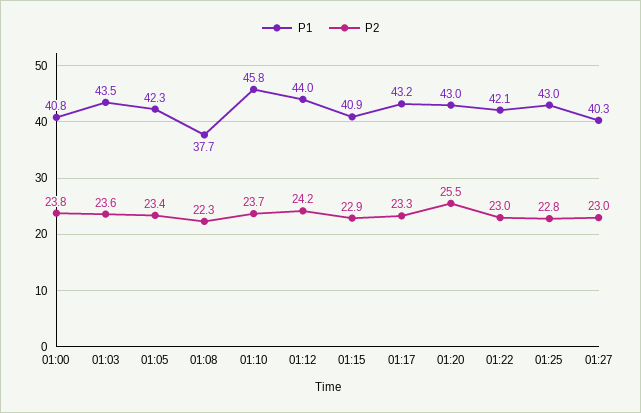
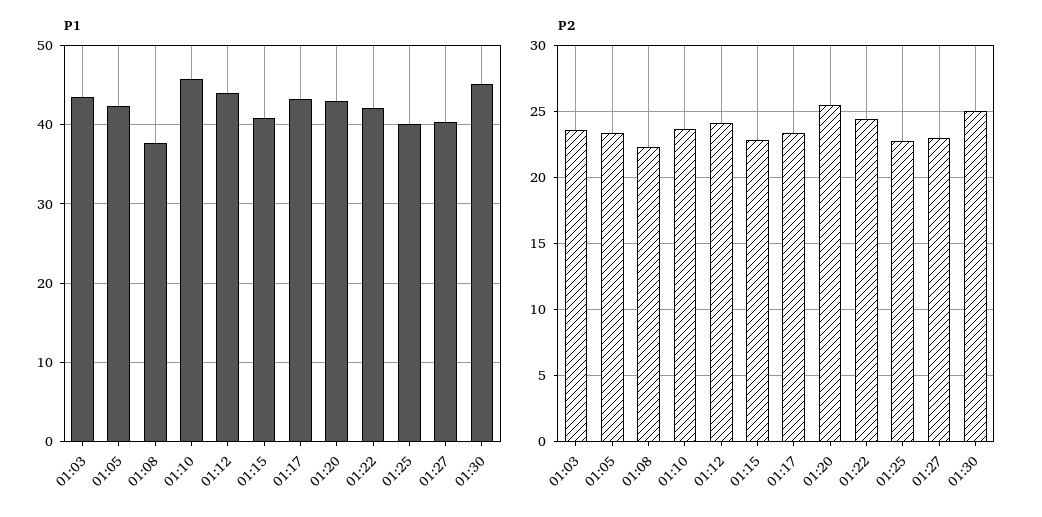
P1, 01:00: 40.8 -> none
P2, 01:00: 23.8 -> none
P2, 01:22: 23 -> 24.5
P1, 01:25: 43 -> 40
P1, 01:30: none -> 45
P2, 01:30: none -> 25

